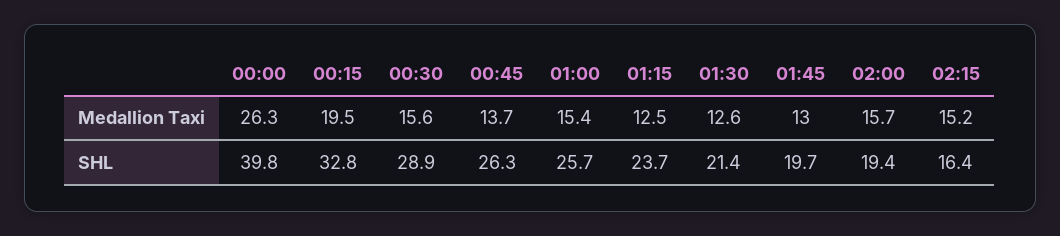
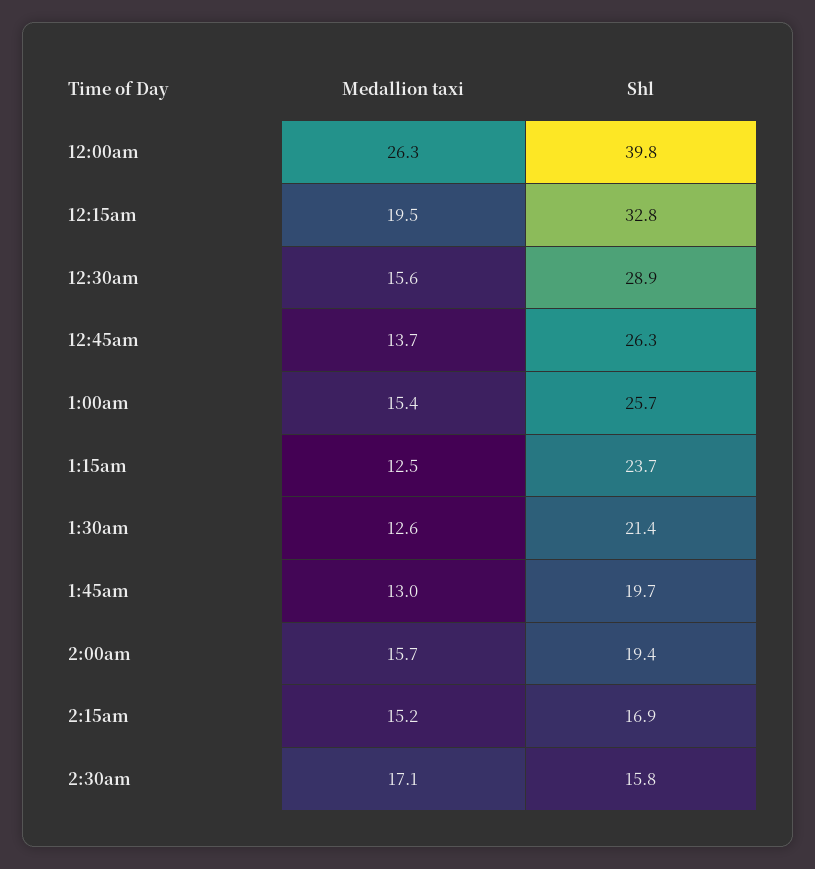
02:15, SHL: 16.4 -> 16.9
2:30am, Medallion Taxi: none -> 17.1
2:30am, SHL: none -> 15.8

